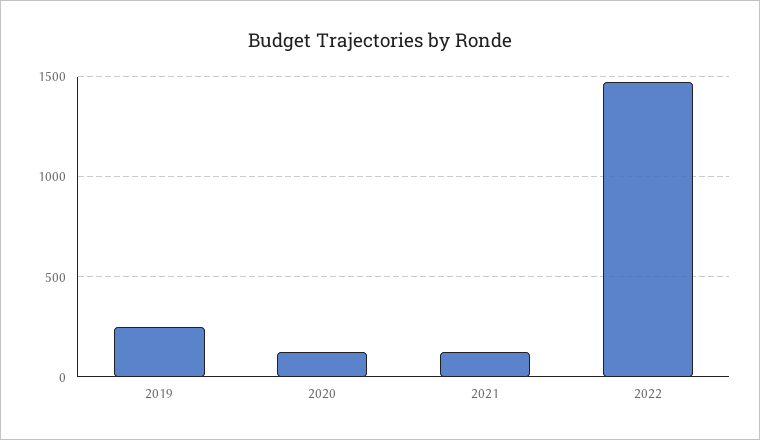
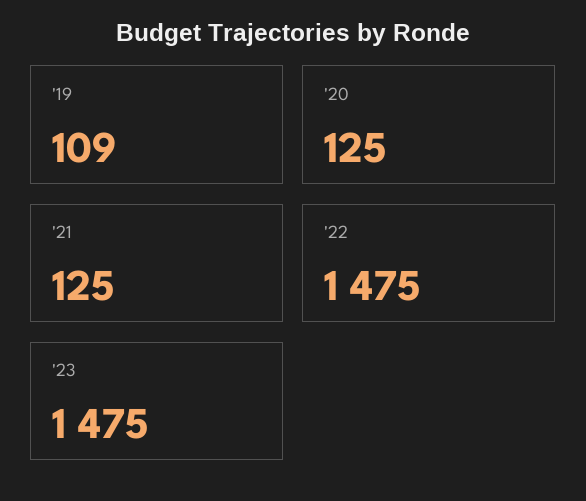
2019: 250 -> 109
'23: none -> 1475

